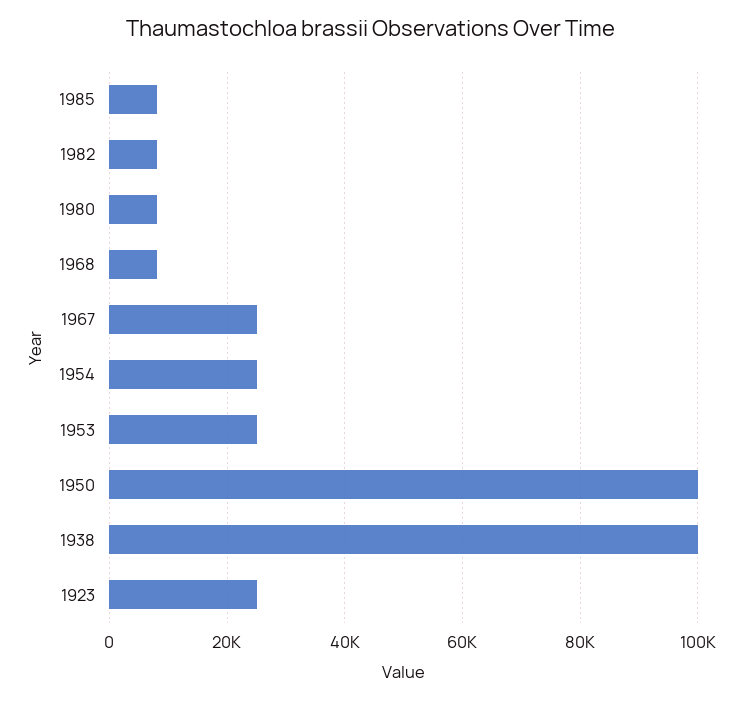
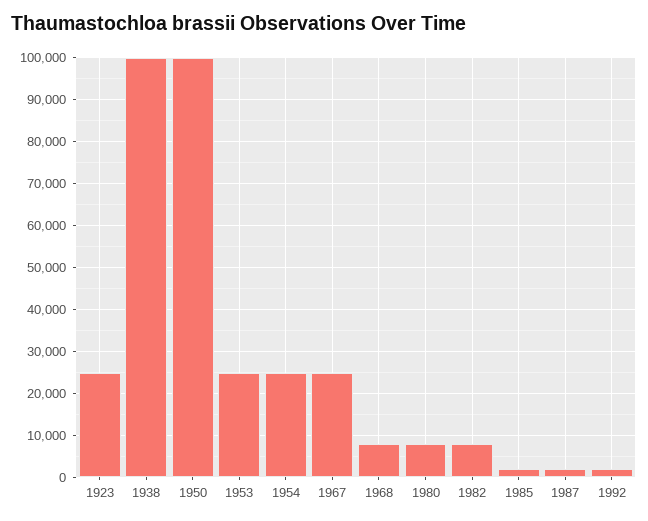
1985: 8000 -> 2000
1987: none -> 2000
1992: none -> 2000

